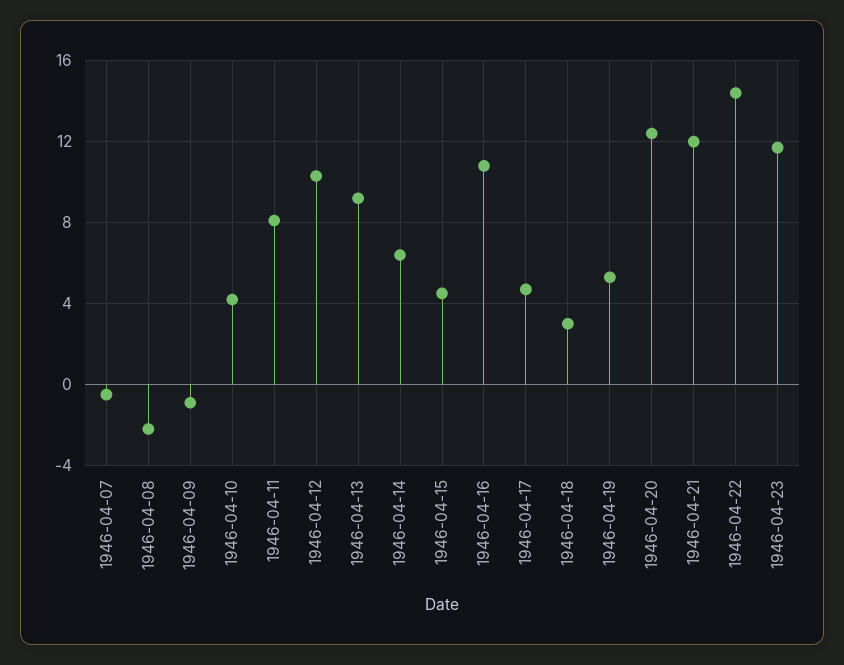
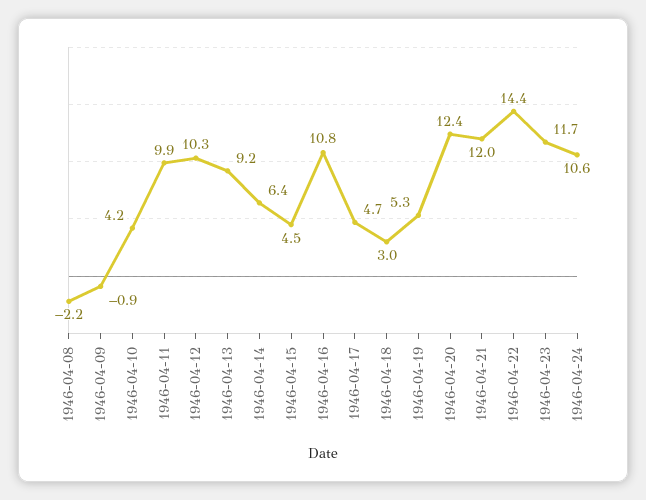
1946-04-07: -0.5 -> none
1946-04-11: 8 -> 9.9
1946-04-24: none -> 10.6

